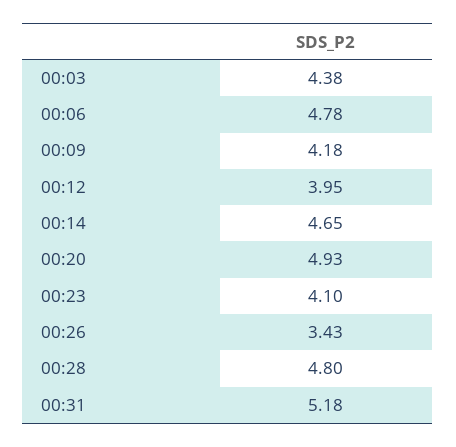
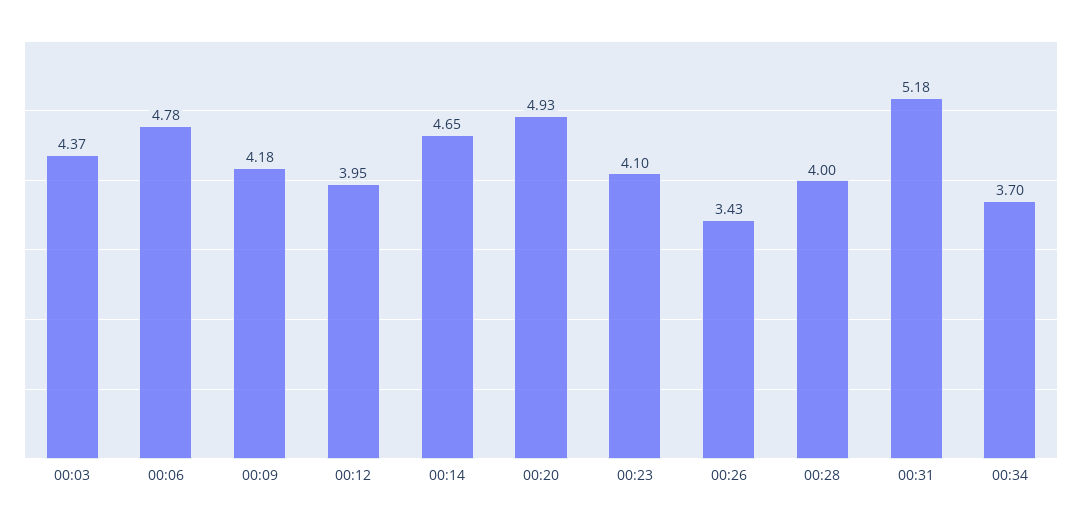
00:03: 4.38 -> 4.37
00:28: 4.8 -> 4
00:34: none -> 3.7

